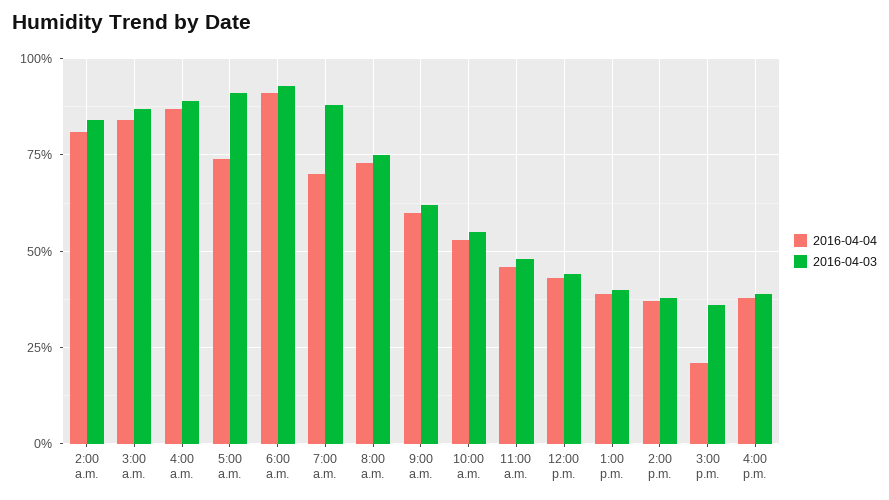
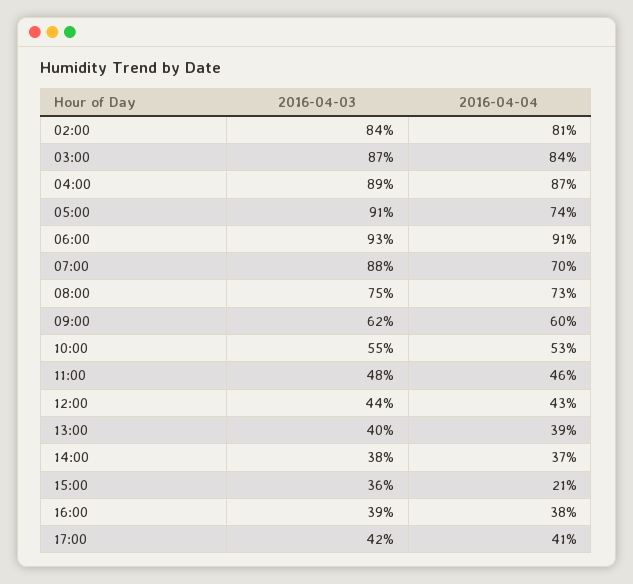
2016-04-03, 17:00: none -> 42
2016-04-04, 17:00: none -> 41

